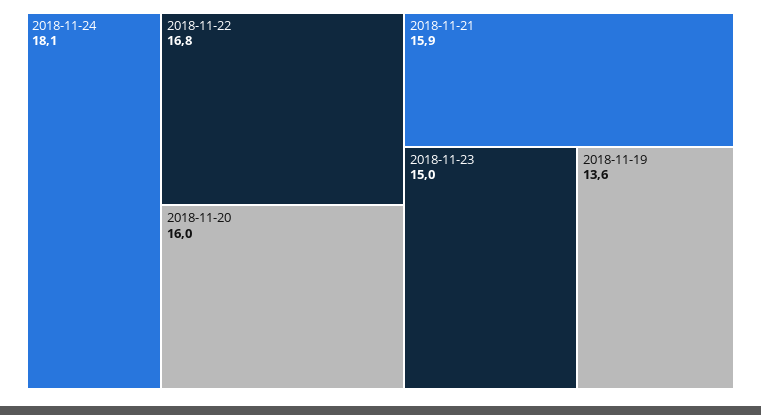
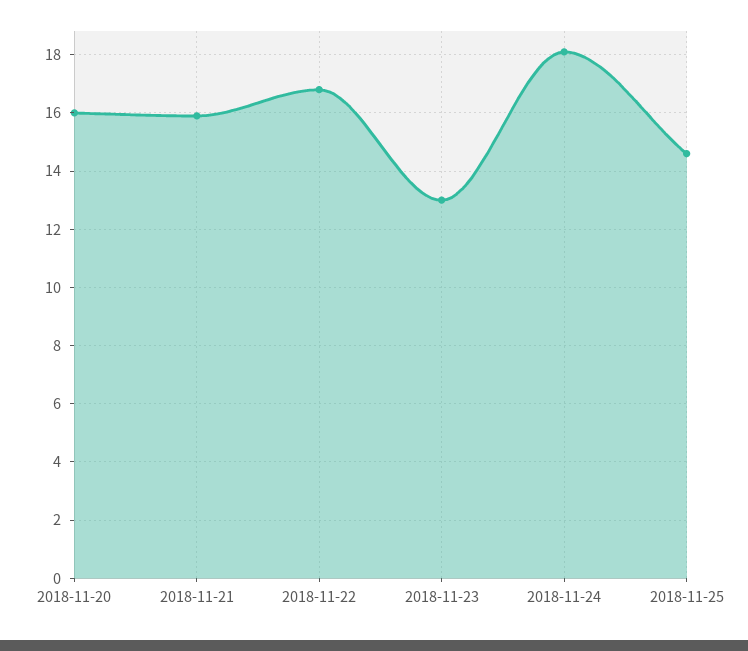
2018-11-23: 15 -> 13
2018-11-19: 13.6 -> none
2018-11-25: none -> 14.5

